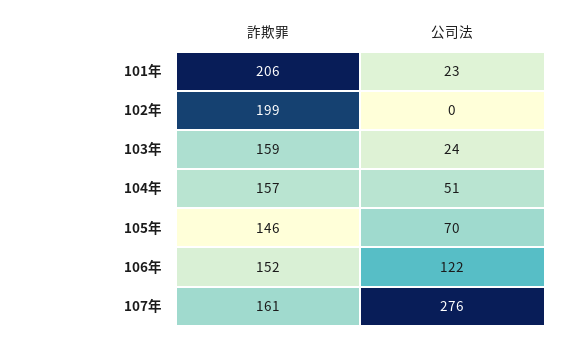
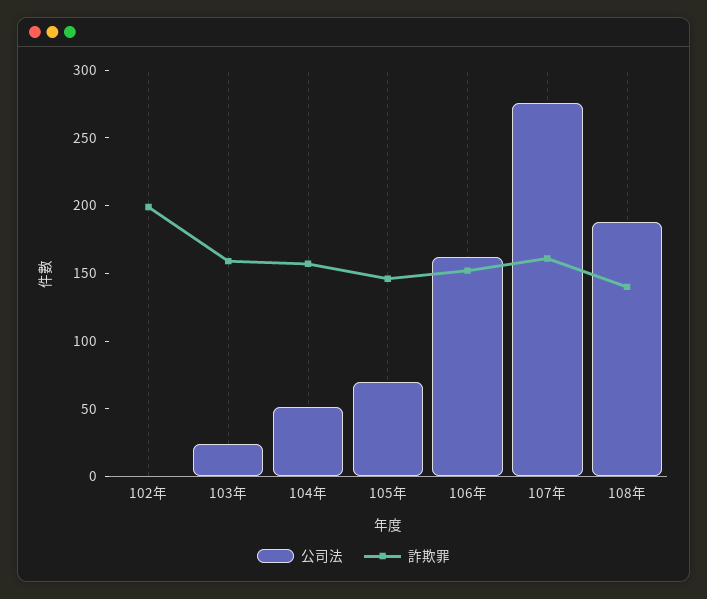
詐欺罪, 101年: 206 -> none
公司法, 101年: 23 -> none
公司法, 106年: 122 -> 160
公司法, 108年: none -> 190
詐欺罪, 108年: none -> 140

